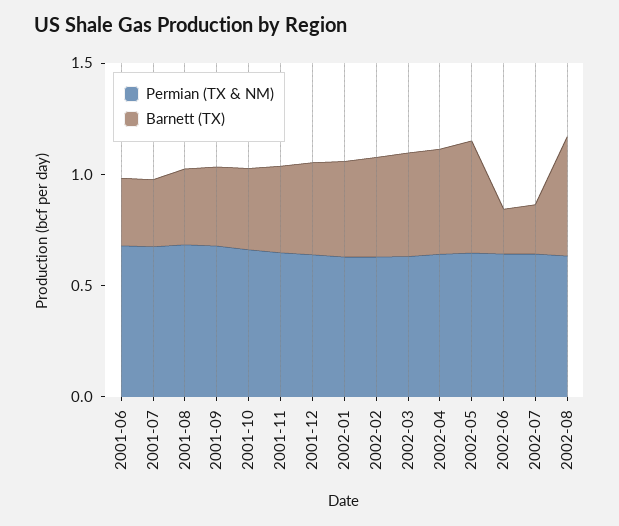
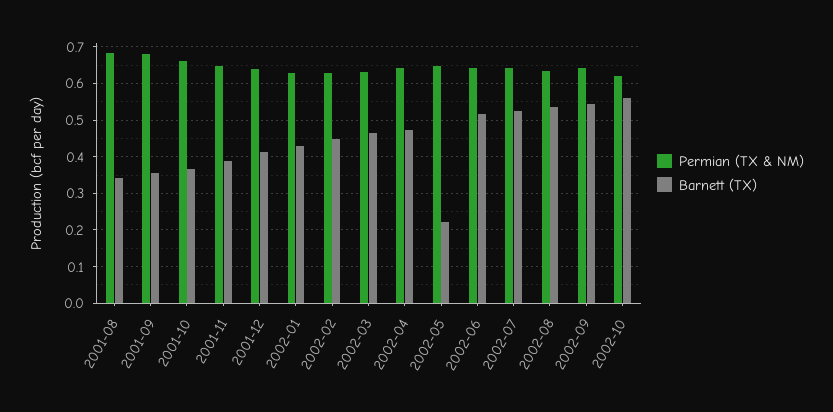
Permian (TX & NM), 2001-06: 0.7 -> none
Barnett (TX), 2001-06: 0.3 -> none
Permian (TX & NM), 2001-07: 0.7 -> none
Barnett (TX), 2001-07: 0.3 -> none
Barnett (TX), 2002-05: 0.5 -> 0.22
Barnett (TX), 2002-06: 0.2 -> 0.52
Barnett (TX), 2002-07: 0.2 -> 0.52
Permian (TX & NM), 2002-09: none -> 0.64
Barnett (TX), 2002-09: none -> 0.54
Permian (TX & NM), 2002-10: none -> 0.62
Barnett (TX), 2002-10: none -> 0.56

